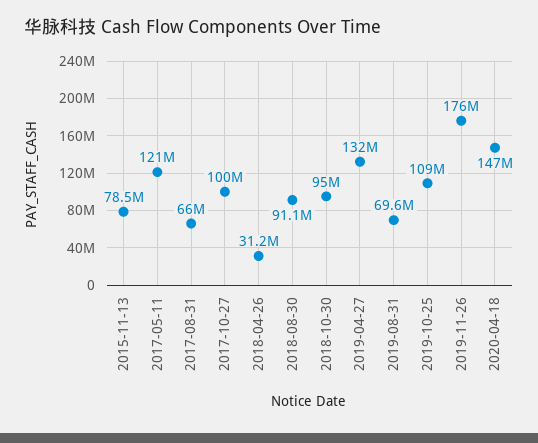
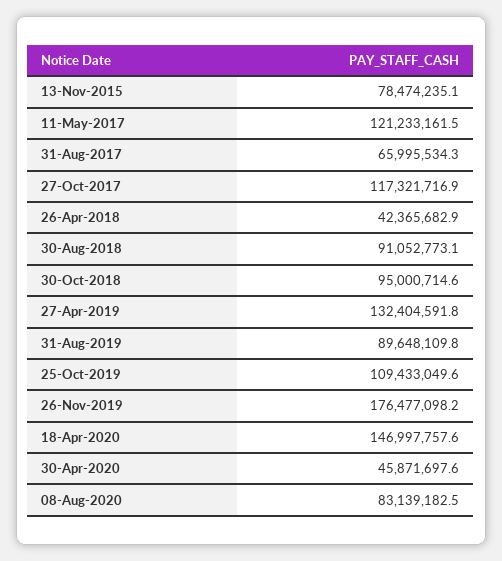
2017-10-27: 100000000 -> 117321716.9
2018-04-26: 31200000 -> 42365682.9
2019-08-31: 69600000 -> 89648109.8
30-Apr-2020: none -> 45871697.6
08-Aug-2020: none -> 83139182.5

